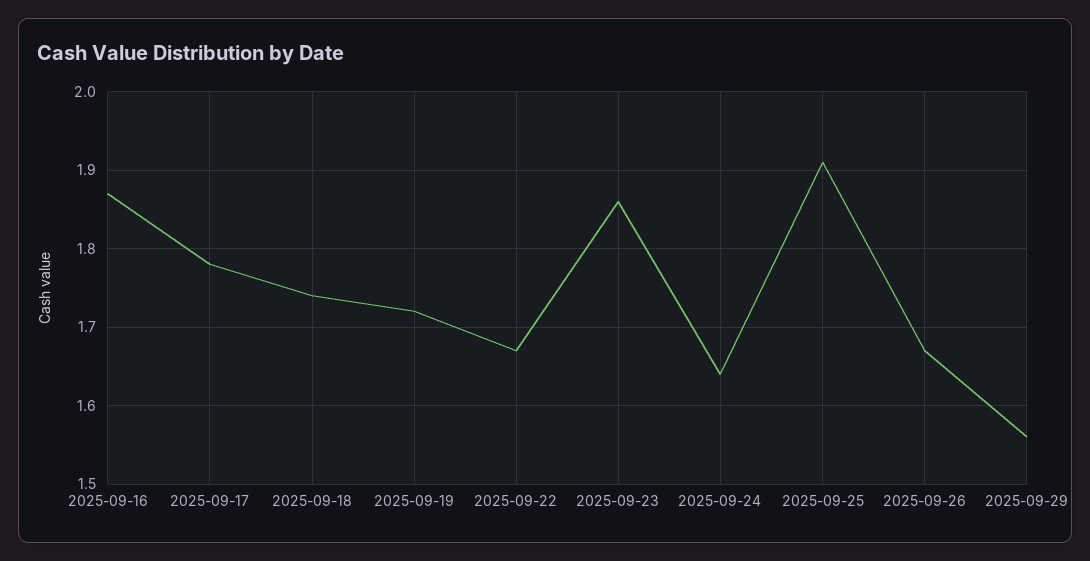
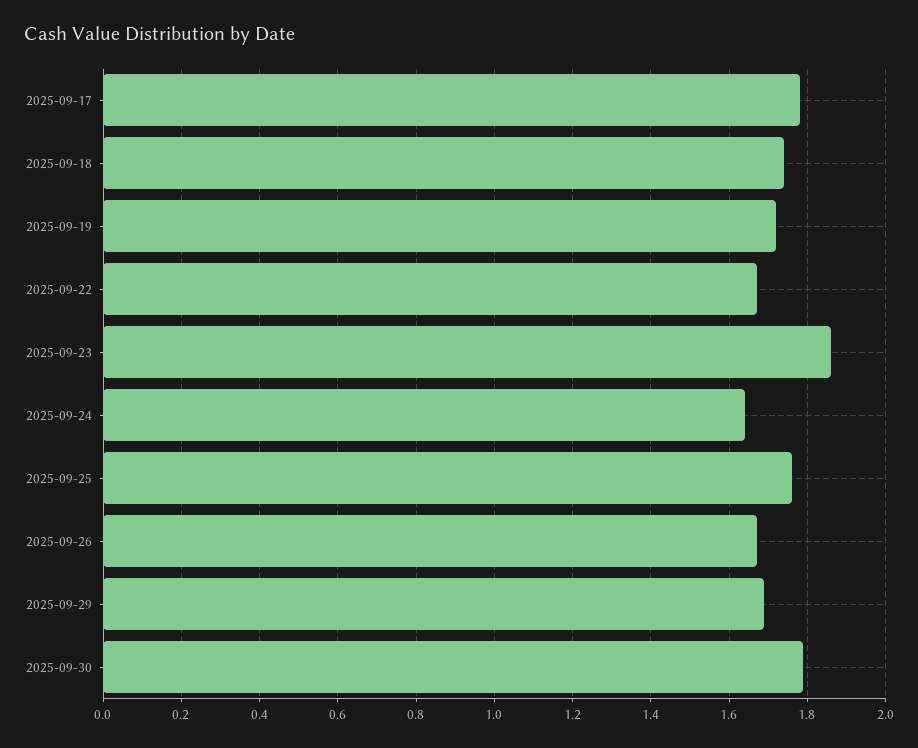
2025-09-16: 1.87 -> none
2025-09-25: 1.91 -> 1.75
2025-09-29: 1.56 -> 1.7
2025-09-30: none -> 1.8

